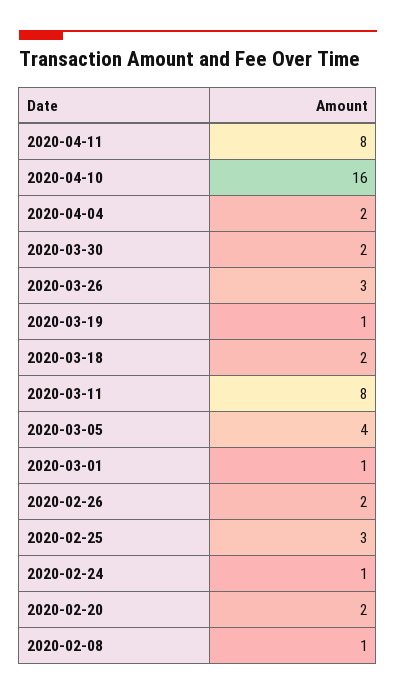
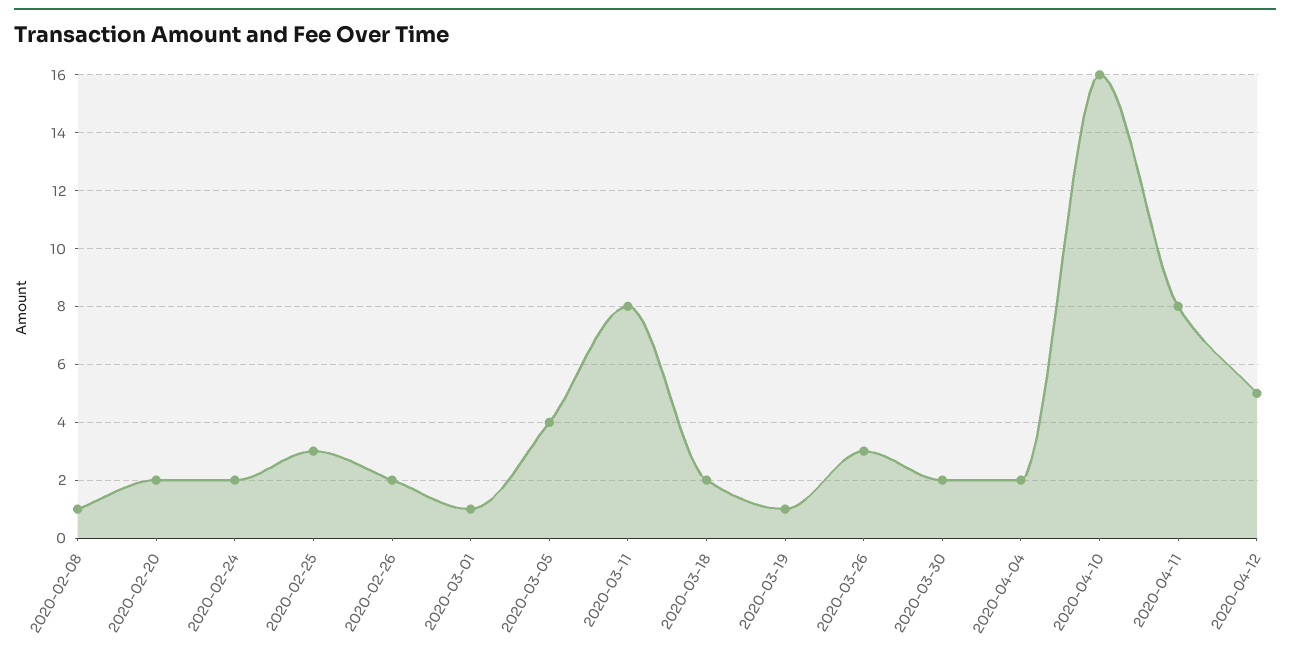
2020-02-24: 1 -> 2
2020-04-12: none -> 5

